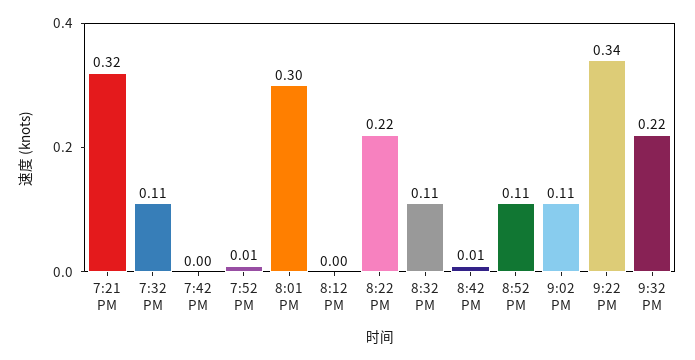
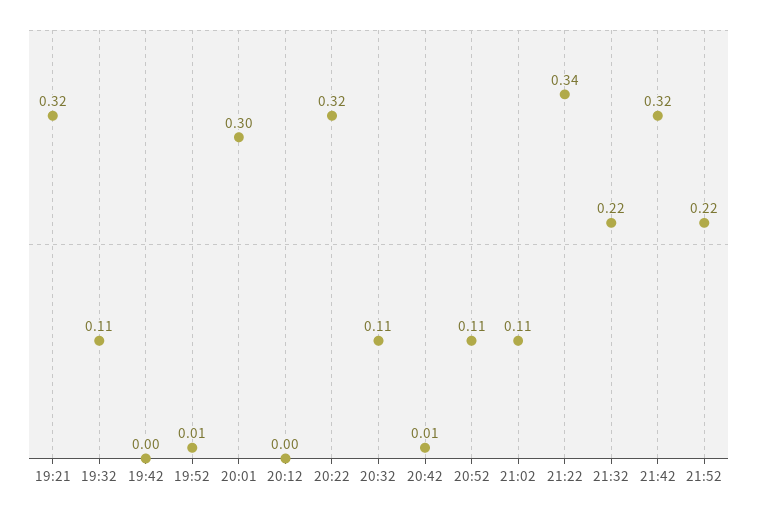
8:22 PM: 0.22 -> 0.32
21:42: none -> 0.32
21:52: none -> 0.22

